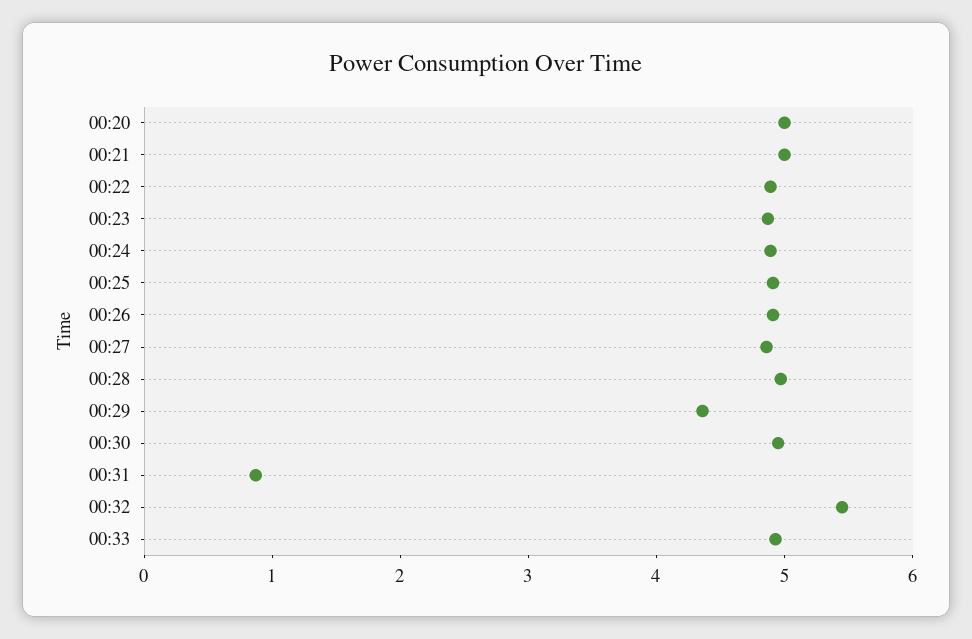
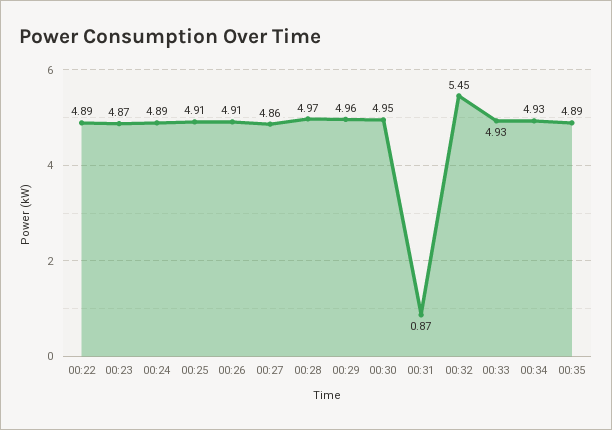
00:20: 5 -> none
00:21: 5 -> none
00:29: 4.4 -> 4.96
00:34: none -> 4.93
00:35: none -> 4.89

